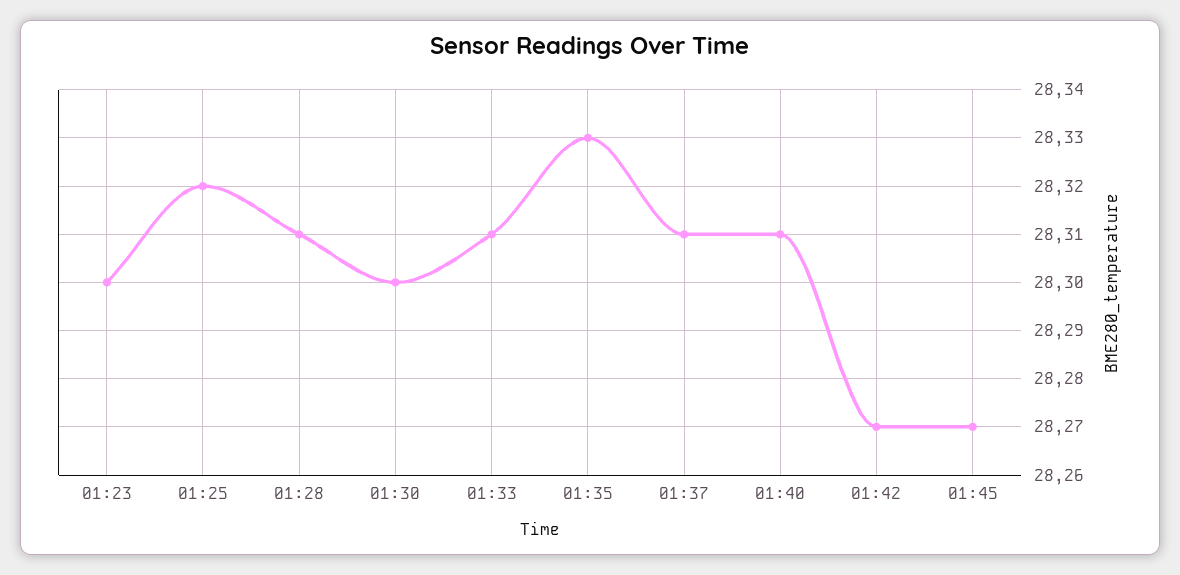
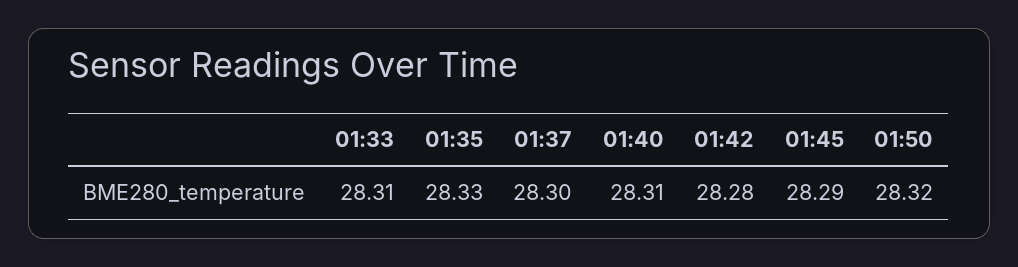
01:23: 28.3 -> none
01:25: 28.32 -> none
01:28: 28.31 -> none
01:30: 28.3 -> none
01:37: 28.31 -> 28.3
01:42: 28.27 -> 28.28
01:45: 28.27 -> 28.29
01:50: none -> 28.32

